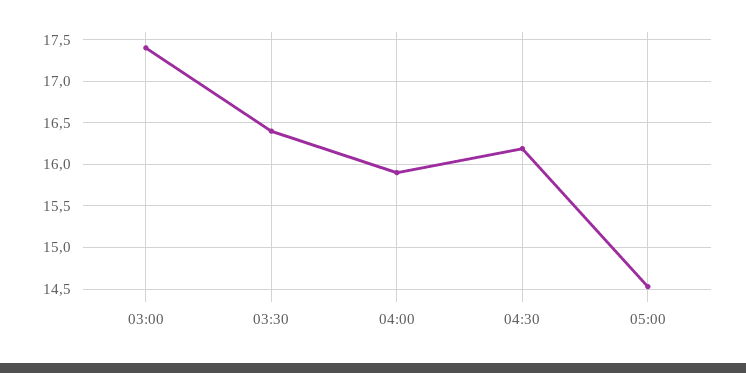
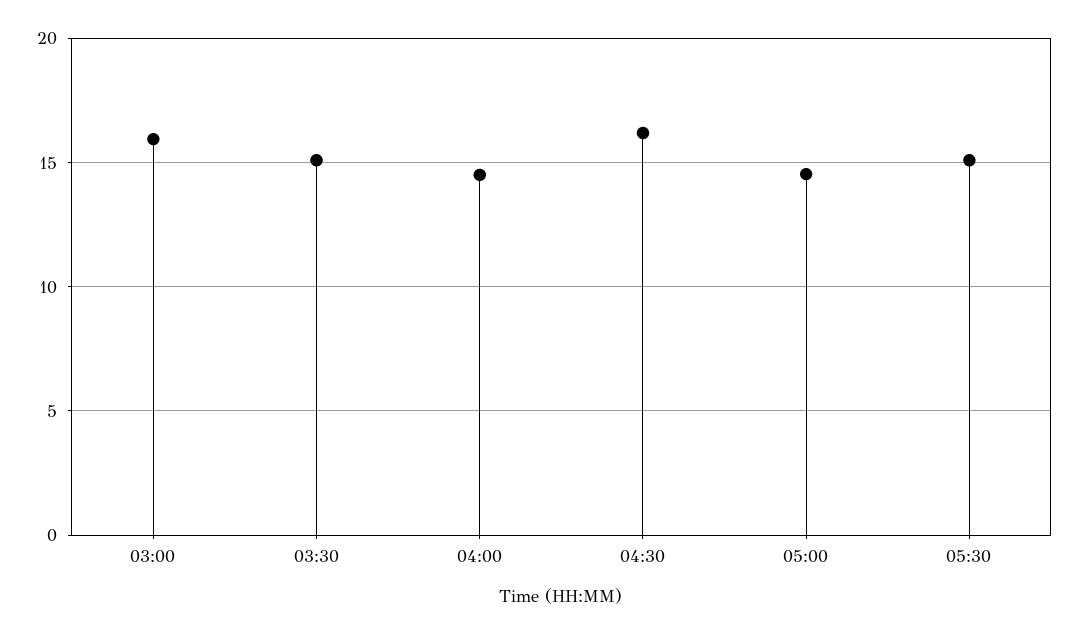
03:00: 17.4 -> 16
03:30: 16.4 -> 15
04:00: 15.9 -> 14.5
05:30: none -> 15

